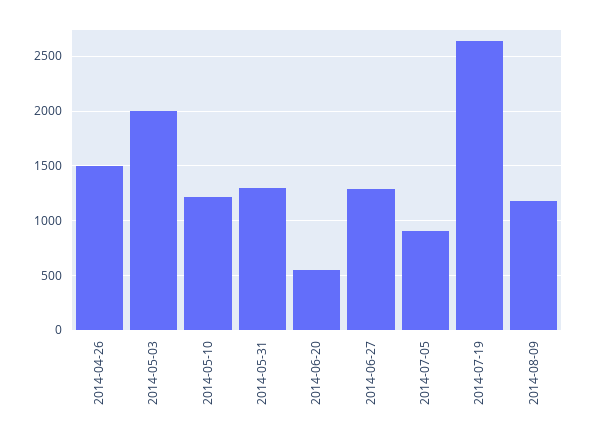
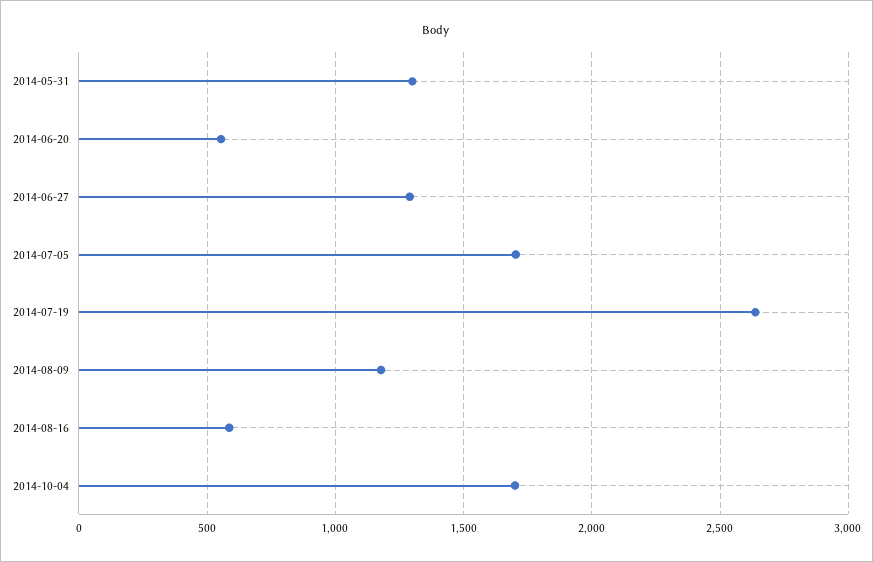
2014-04-26: 1500 -> none
2014-05-03: 2000 -> none
2014-05-10: 1200 -> none
2014-07-05: 900 -> 1700
2014-08-16: none -> 600
2014-10-04: none -> 1700

